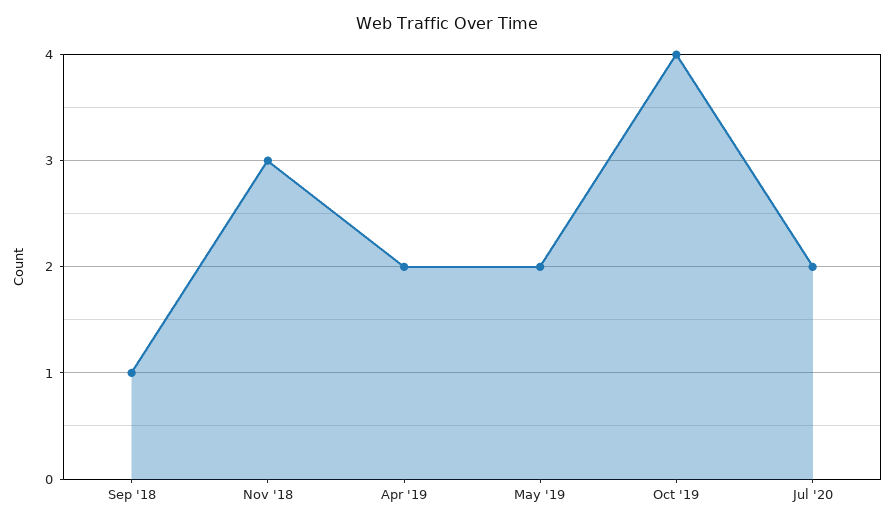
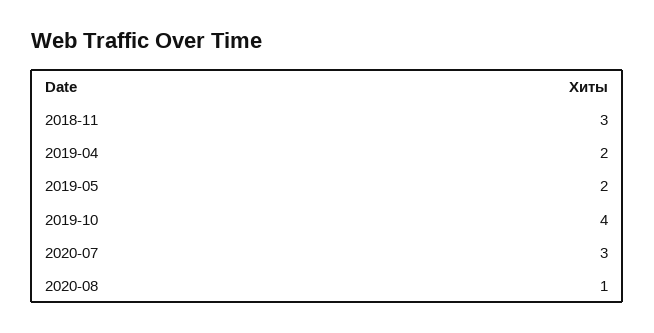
Sep '18: 1 -> none
Jul '20: 2 -> 3
2020-08: none -> 1

